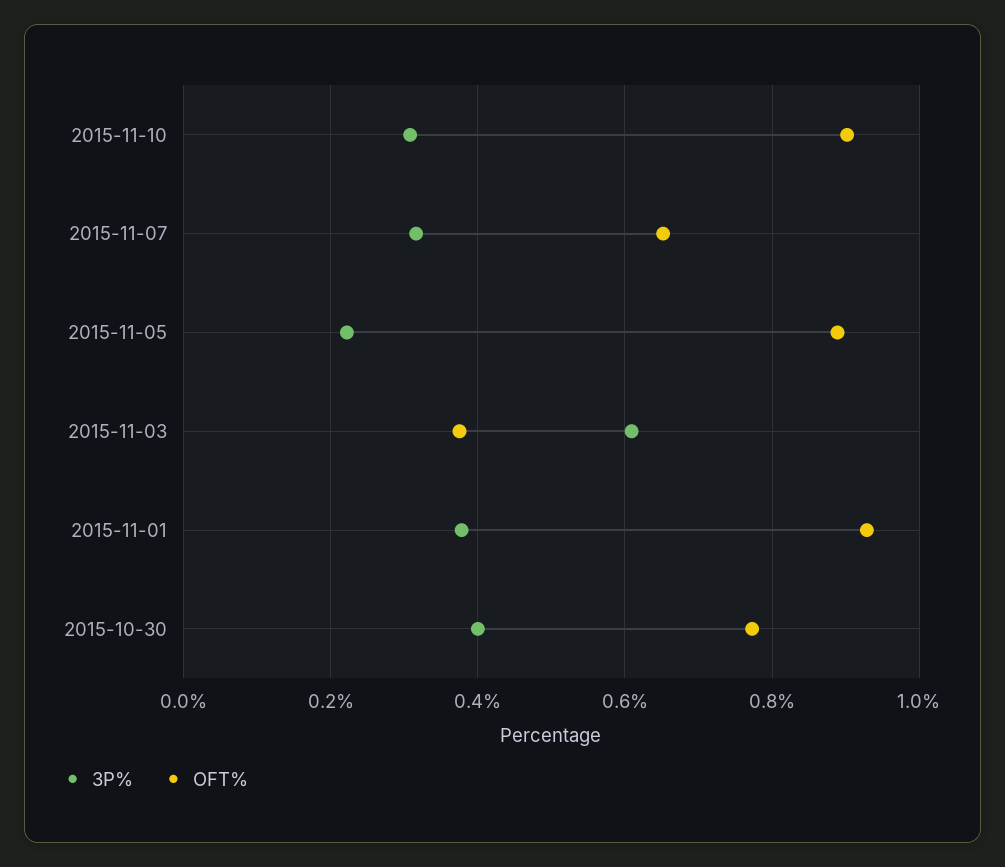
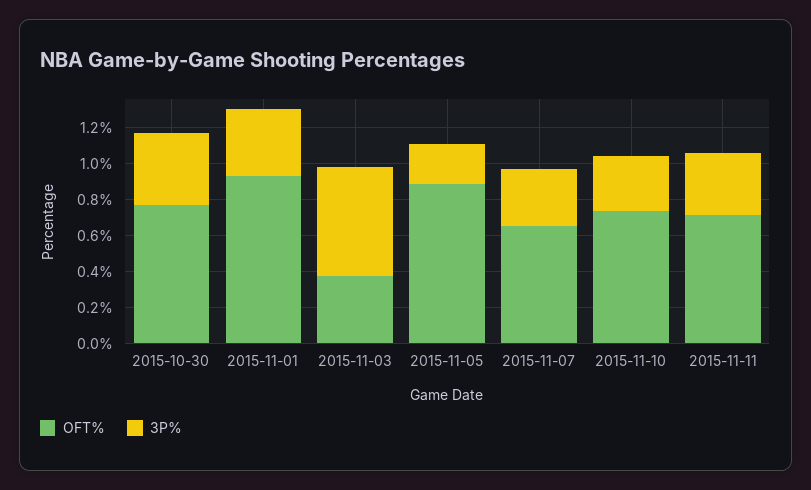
OFT%, 2015-11-10: 0.9 -> 0.75
OFT%, 2015-11-11: none -> 0.7
3P%, 2015-11-11: none -> 0.35

